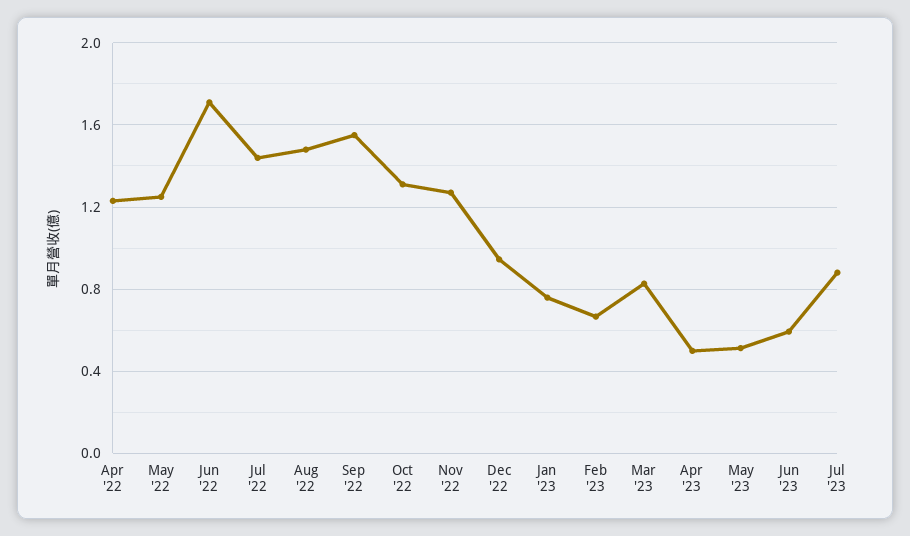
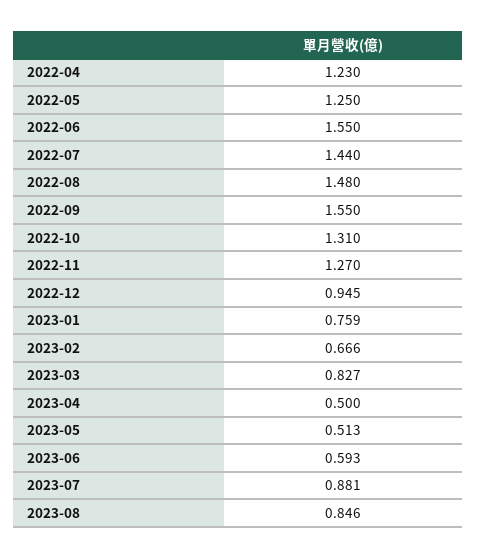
Jun '22: 1.7 -> 1.55
2023-08: none -> 0.846

